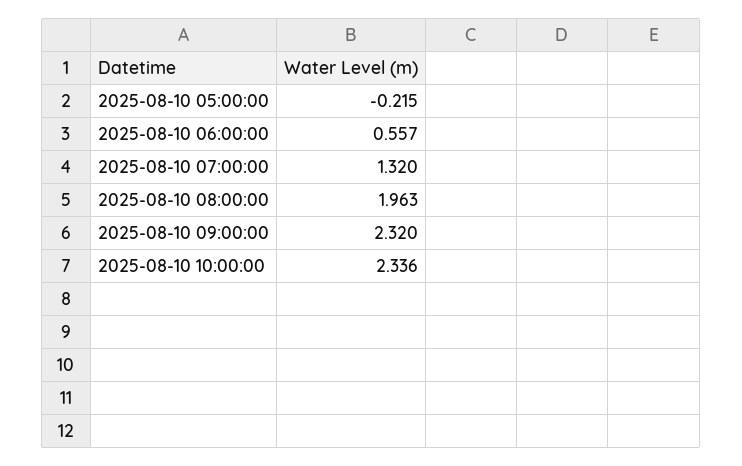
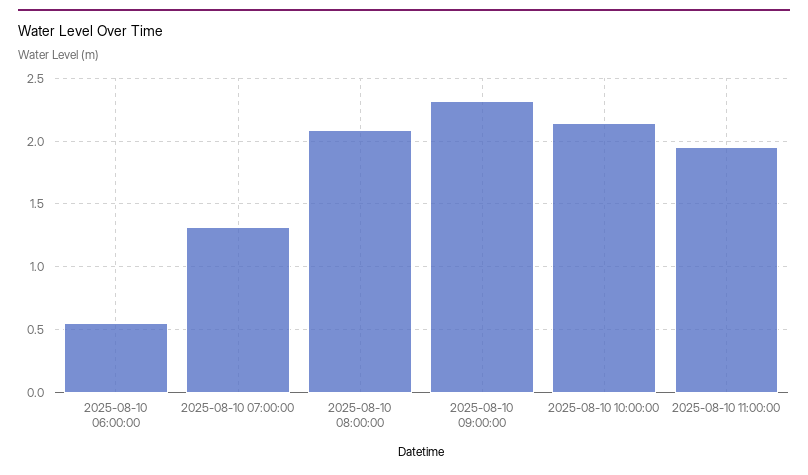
2025-08-10 05:00:00: -0.215 -> none
2025-08-10 08:00:00: 1.963 -> 2.1
2025-08-10 10:00:00: 2.336 -> 2.15
2025-08-10 11:00:00: none -> 1.95

